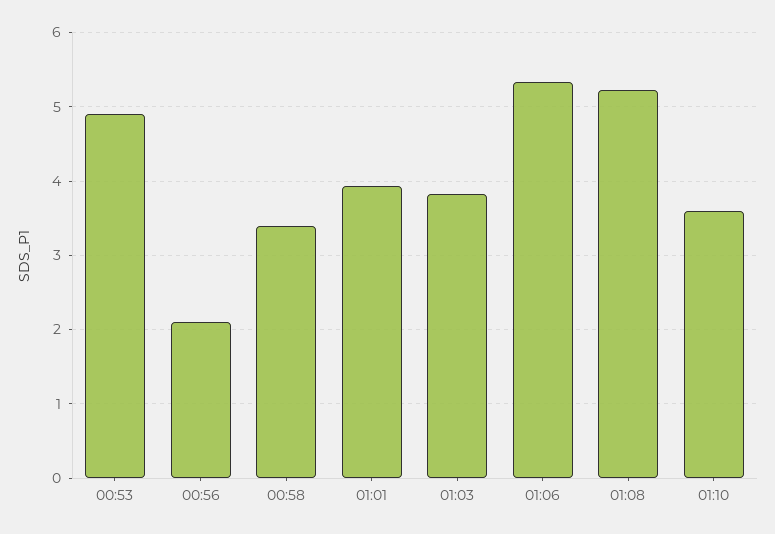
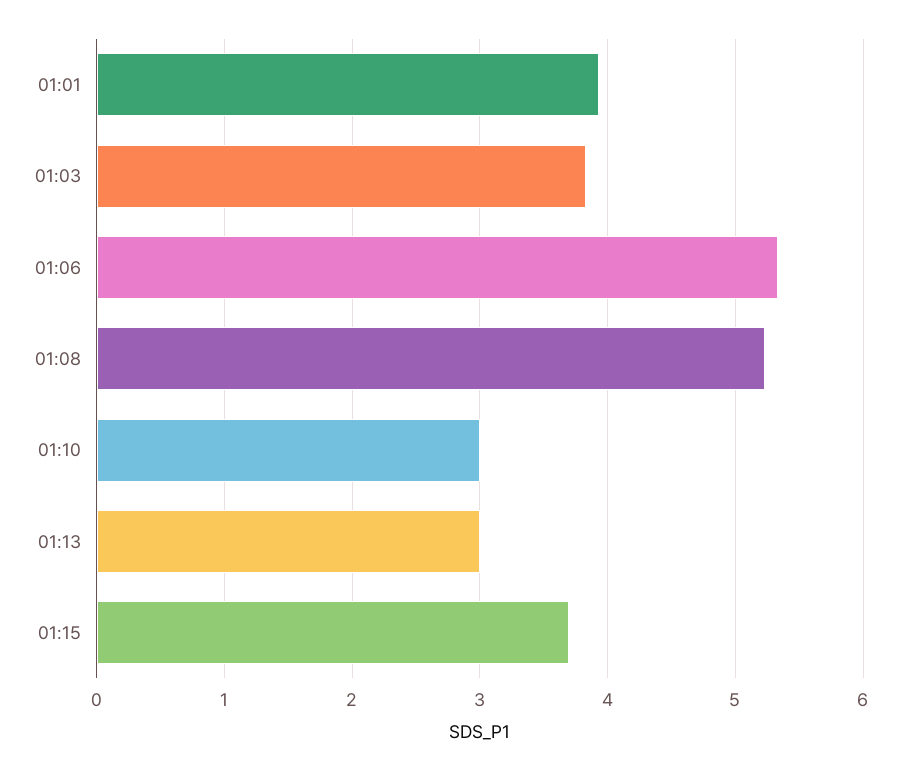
00:53: 4.9 -> none
00:56: 2.1 -> none
00:58: 3.4 -> none
01:10: 3.6 -> 3
01:13: none -> 3
01:15: none -> 3.7

